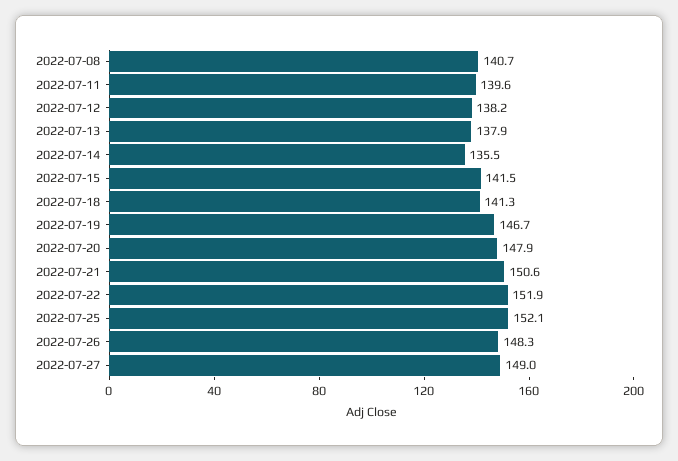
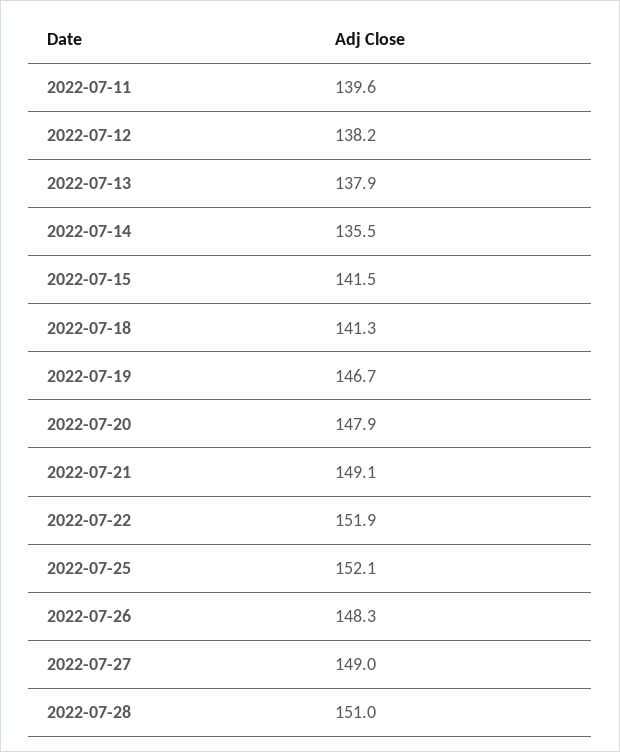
2022-07-08: 140.7 -> none
2022-07-21: 150.6 -> 149.1
2022-07-28: none -> 151

